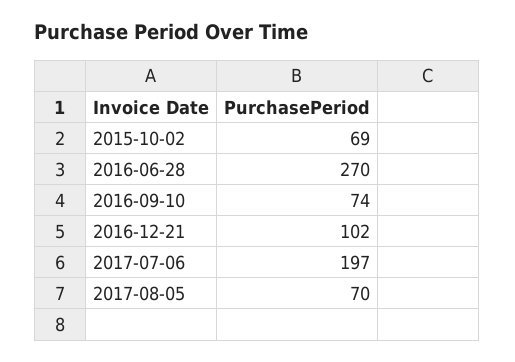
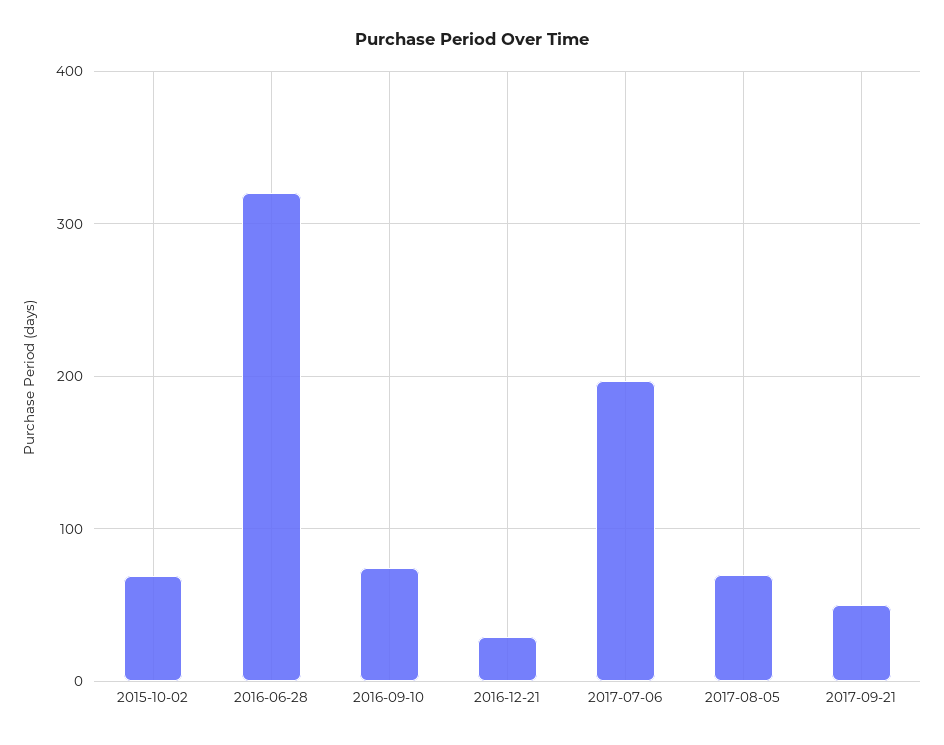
2016-06-28: 270 -> 320
2016-12-21: 102 -> 30
2017-09-21: none -> 50

